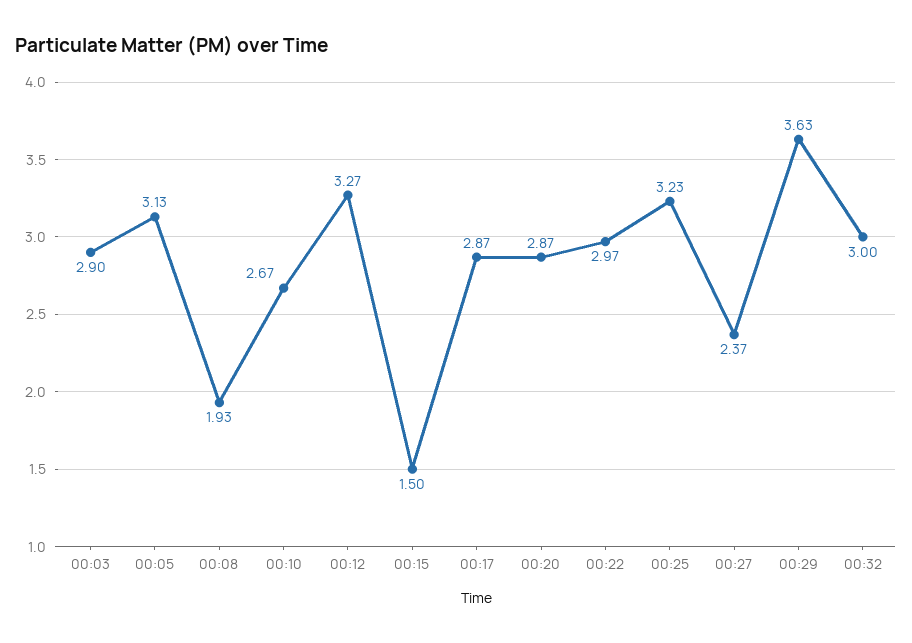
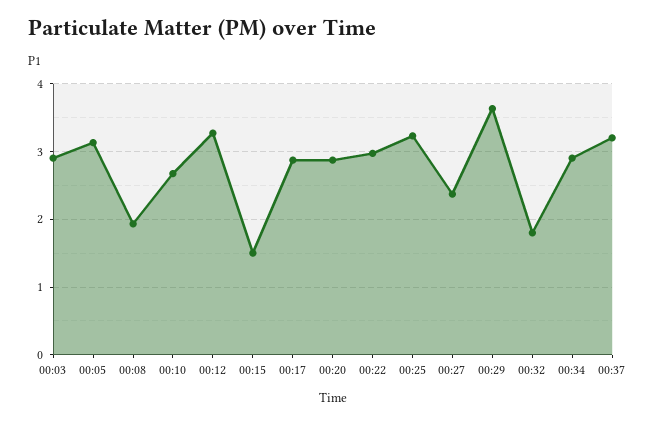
00:32: 3 -> 1.8
00:34: none -> 2.9
00:37: none -> 3.2

